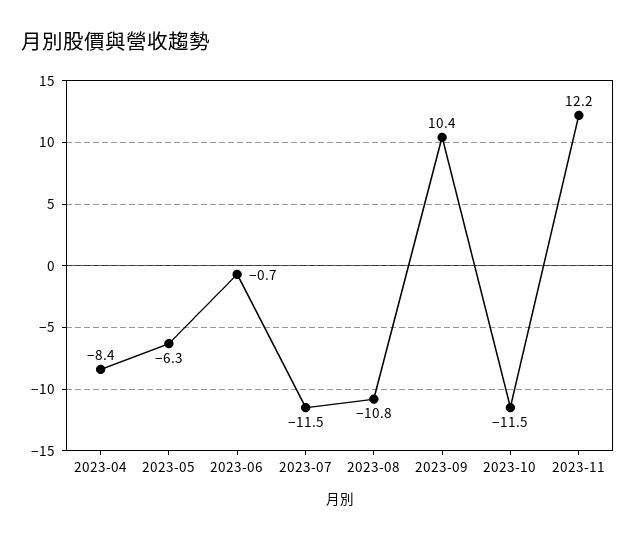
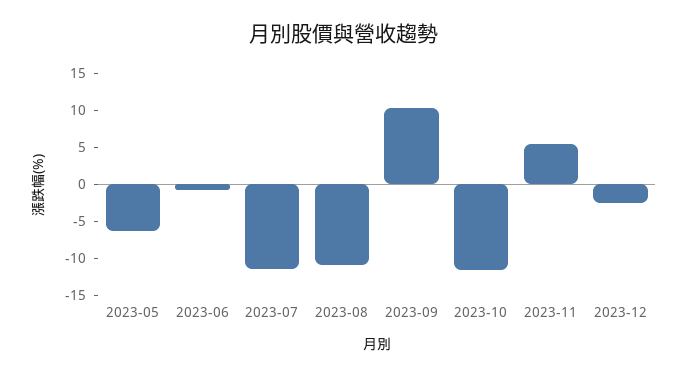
2023-04: -8.4 -> none
2023-11: 12.2 -> 5
2023-12: none -> -2.5

